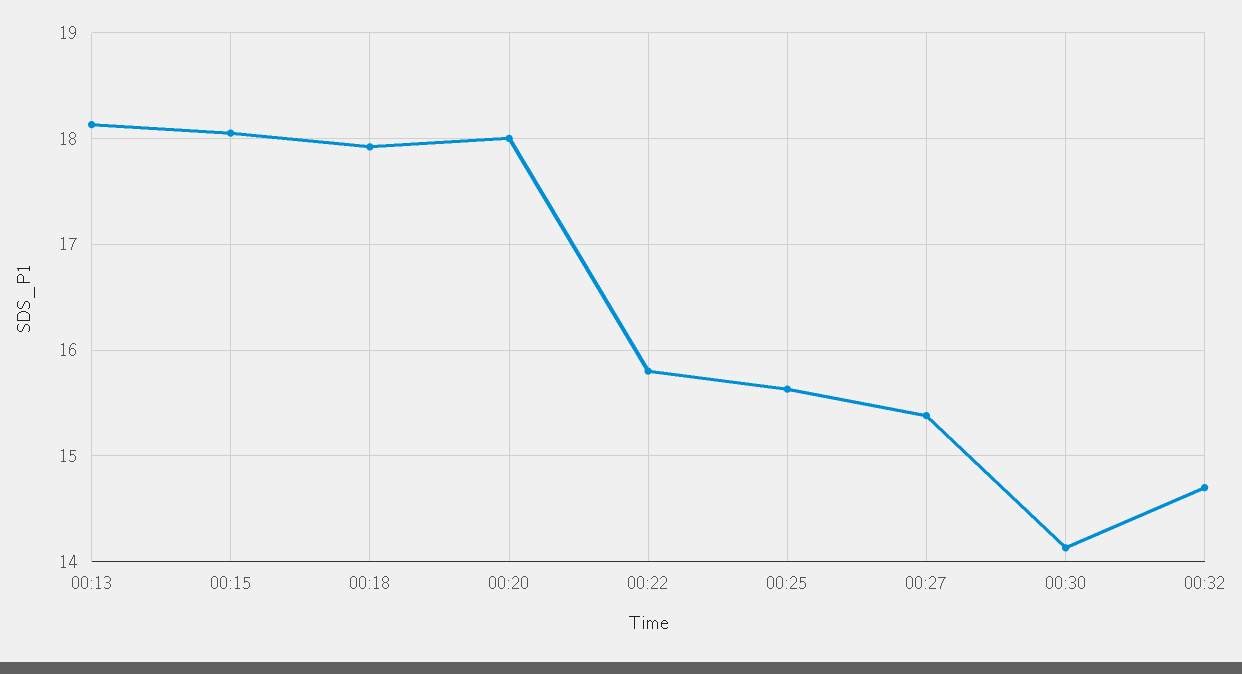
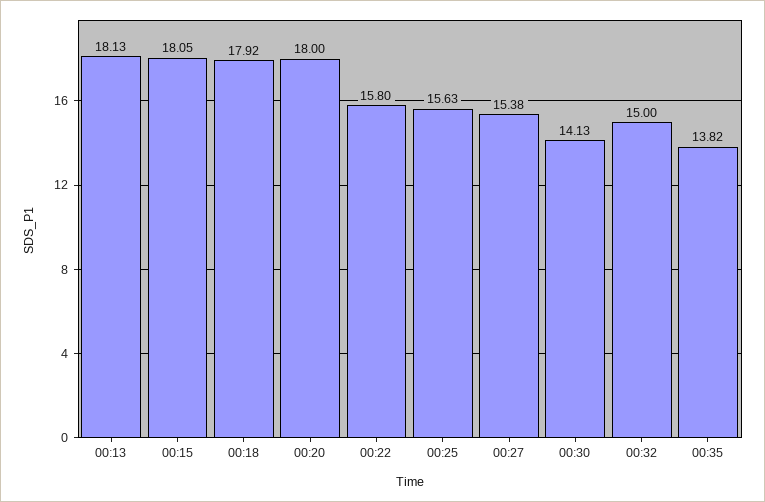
00:32: 14.7 -> 15
00:35: none -> 13.82

